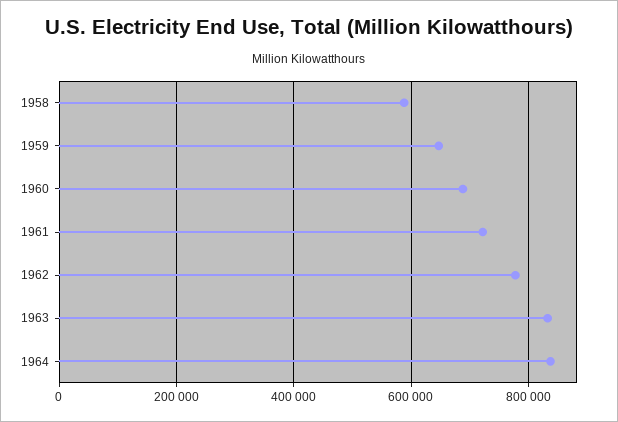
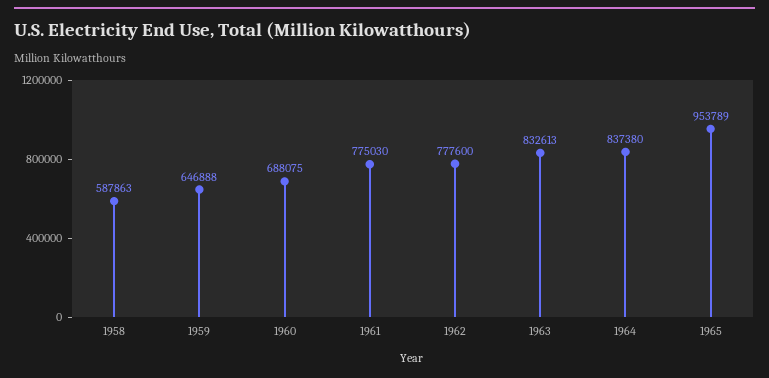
1961: 720000 -> 775030
1965: none -> 953789

